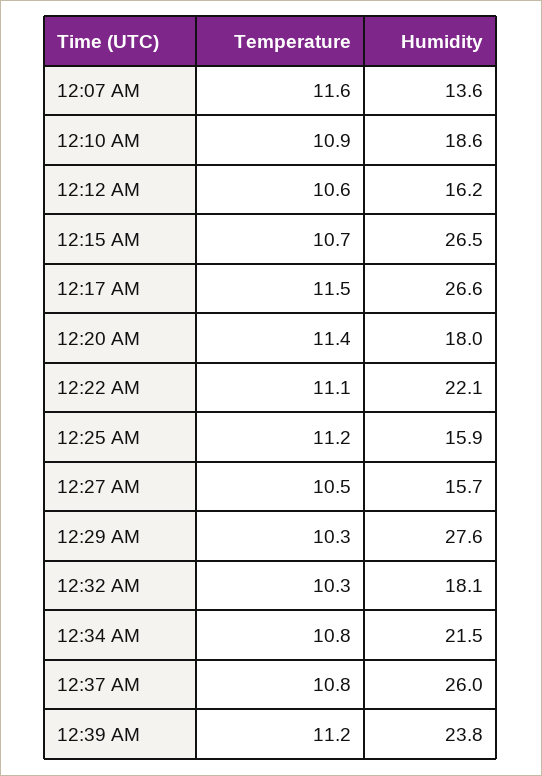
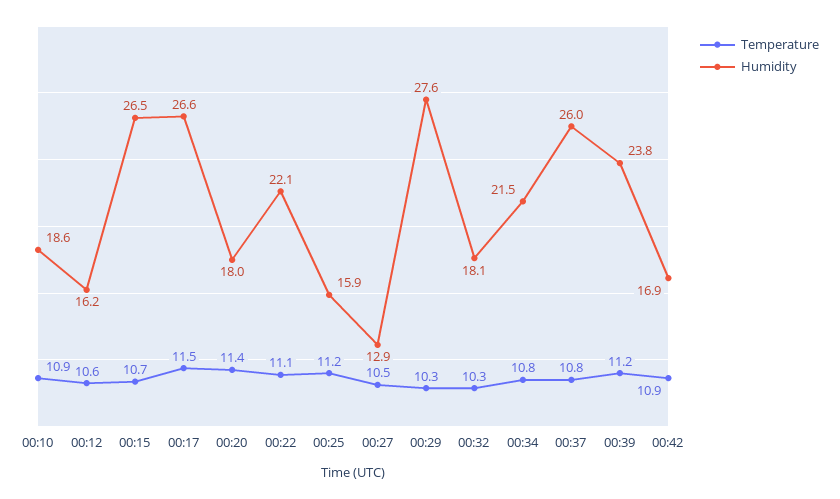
Temperature, 12:07 AM: 11.6 -> none
Humidity, 12:07 AM: 13.6 -> none
Humidity, 12:27 AM: 15.7 -> 12.9
Temperature, 00:42: none -> 10.9
Humidity, 00:42: none -> 16.9

